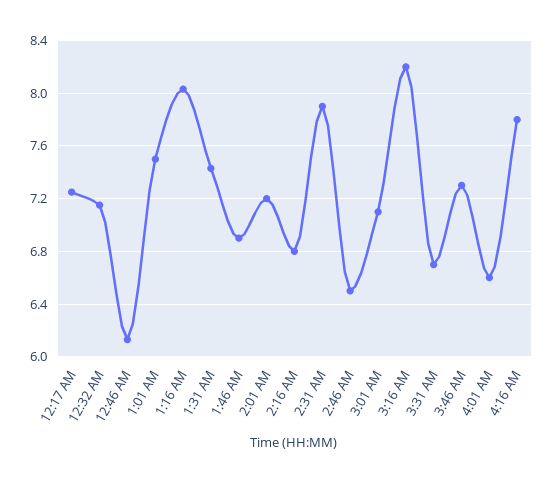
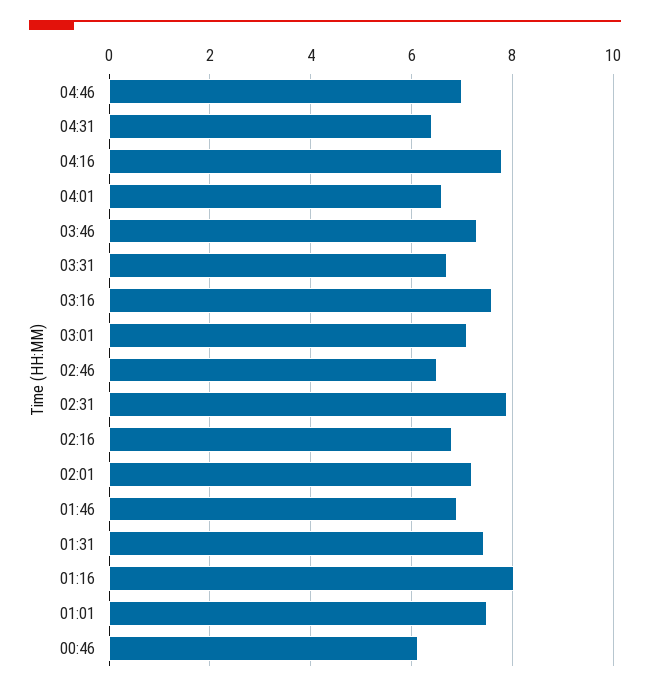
12:17 AM: 7.25 -> none
12:32 AM: 7.15 -> none
3:16 AM: 8.2 -> 7.6
04:46: none -> 7
04:31: none -> 6.4

